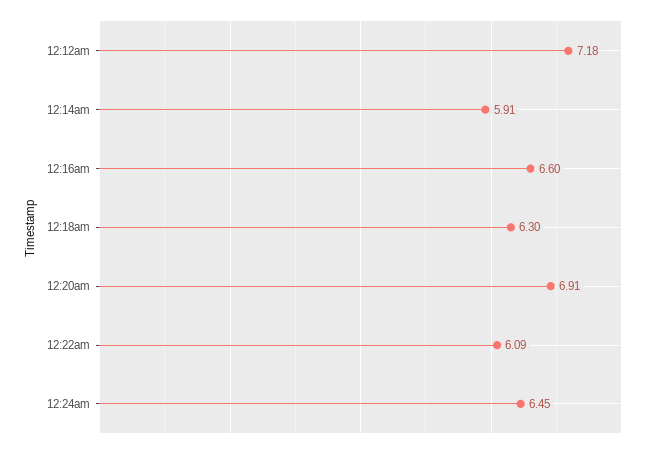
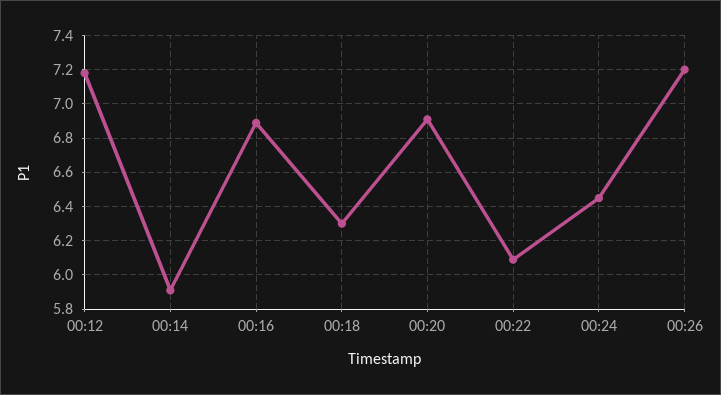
12:16am: 6.6 -> 6.9
00:26: none -> 7.2

